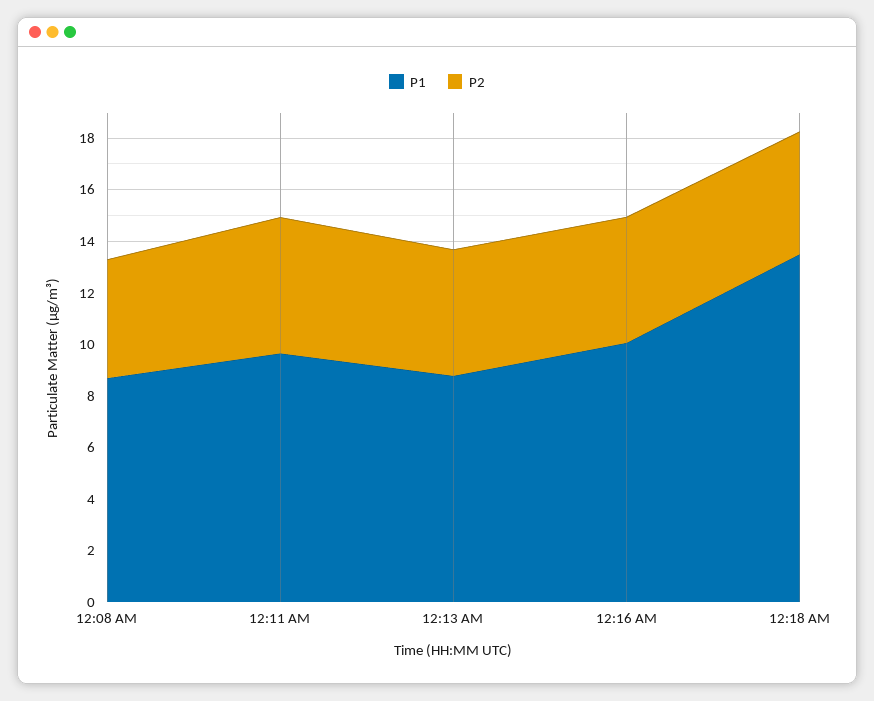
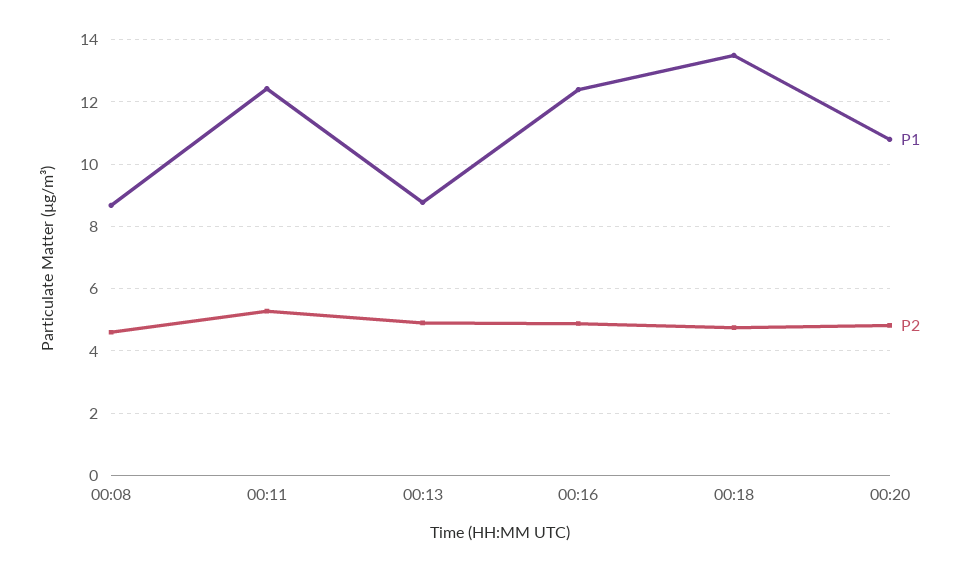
P1, 12:11 AM: 9.5 -> 12.4
P1, 12:16 AM: 10 -> 12.4
P1, 00:20: none -> 10.8
P2, 00:20: none -> 4.8

